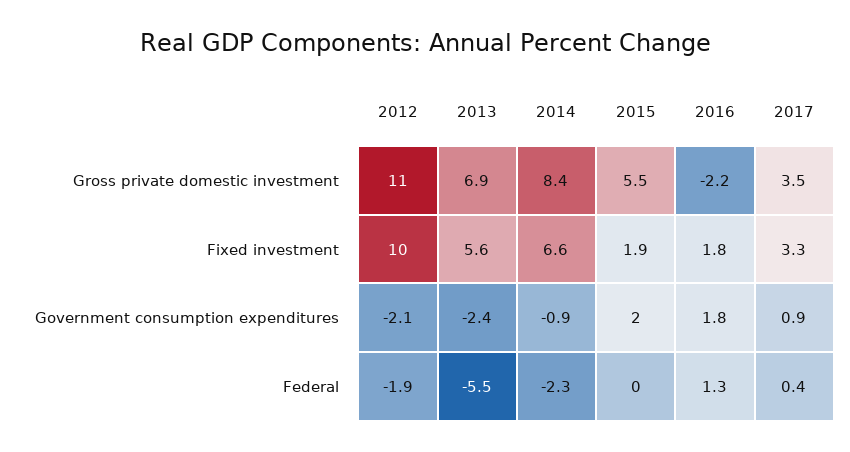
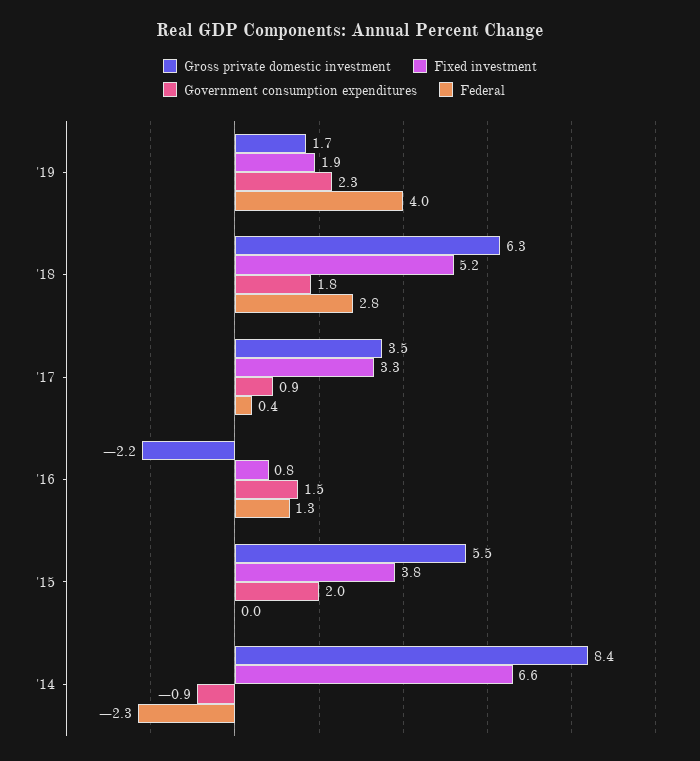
Gross private domestic investment, 2012: 11 -> none
Gross private domestic investment, 2013: 6.9 -> none
Fixed investment, 2012: 10 -> none
Fixed investment, 2013: 5.6 -> none
Fixed investment, 2015: 1.9 -> 3.8
Fixed investment, 2016: 1.8 -> 0.8
Government consumption expenditures, 2012: -2.1 -> none
Government consumption expenditures, 2013: -2.4 -> none
Government consumption expenditures, 2016: 1.8 -> 1.5
Federal, 2012: -1.9 -> none
Federal, 2013: -5.5 -> none
Gross private domestic investment, '19: none -> 1.7
Fixed investment, '19: none -> 1.9
Government consumption expenditures, '19: none -> 2.3
Federal, '19: none -> 4
Gross private domestic investment, '18: none -> 6.3
Fixed investment, '18: none -> 5.2
Government consumption expenditures, '18: none -> 1.8
Federal, '18: none -> 2.8

